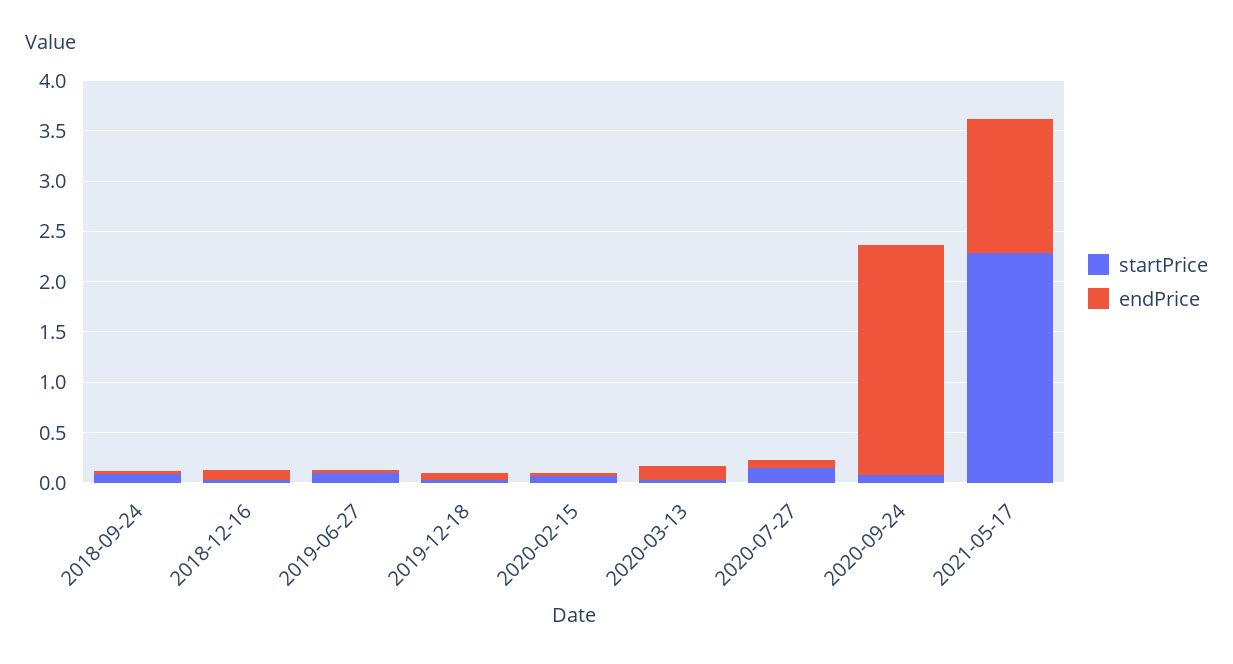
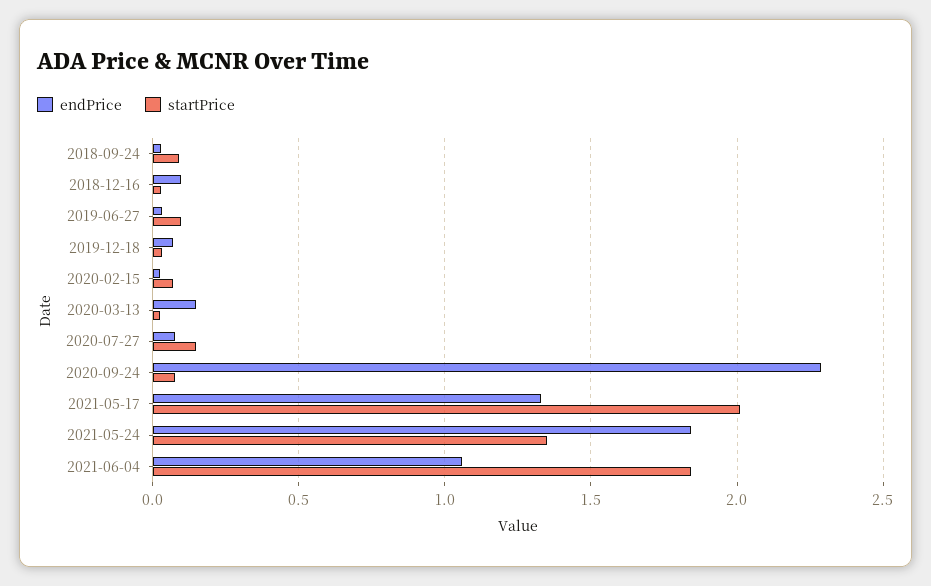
startPrice, 2021-05-17: 2.3 -> 2
endPrice, 2021-05-24: none -> 1.85
startPrice, 2021-05-24: none -> 1.35
endPrice, 2021-06-04: none -> 1.05
startPrice, 2021-06-04: none -> 1.85

